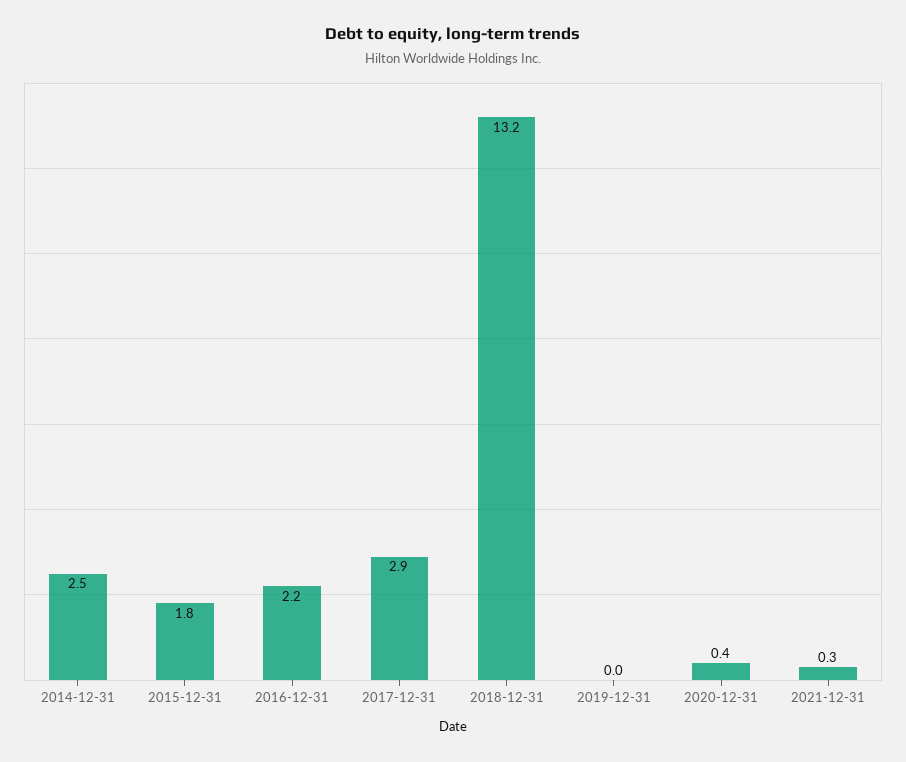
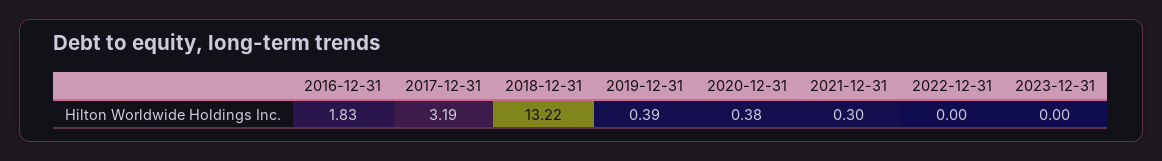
2014-12-31: 2.5 -> none
2015-12-31: 1.8 -> none
2016-12-31: 2.2 -> 1.83
2017-12-31: 2.9 -> 3.19
2019-12-31: 0 -> 0.39
2022-12-31: none -> 0
2023-12-31: none -> 0

